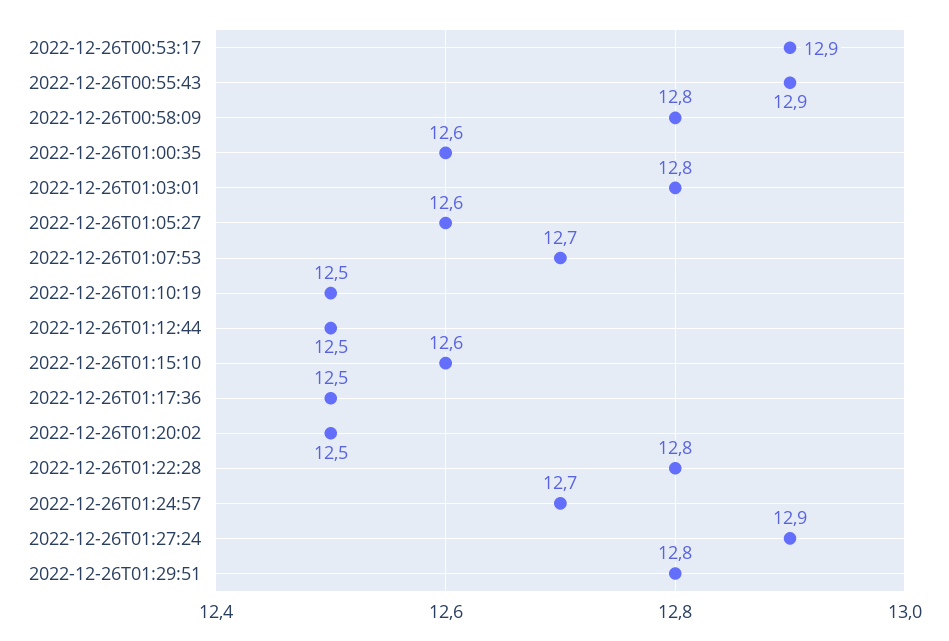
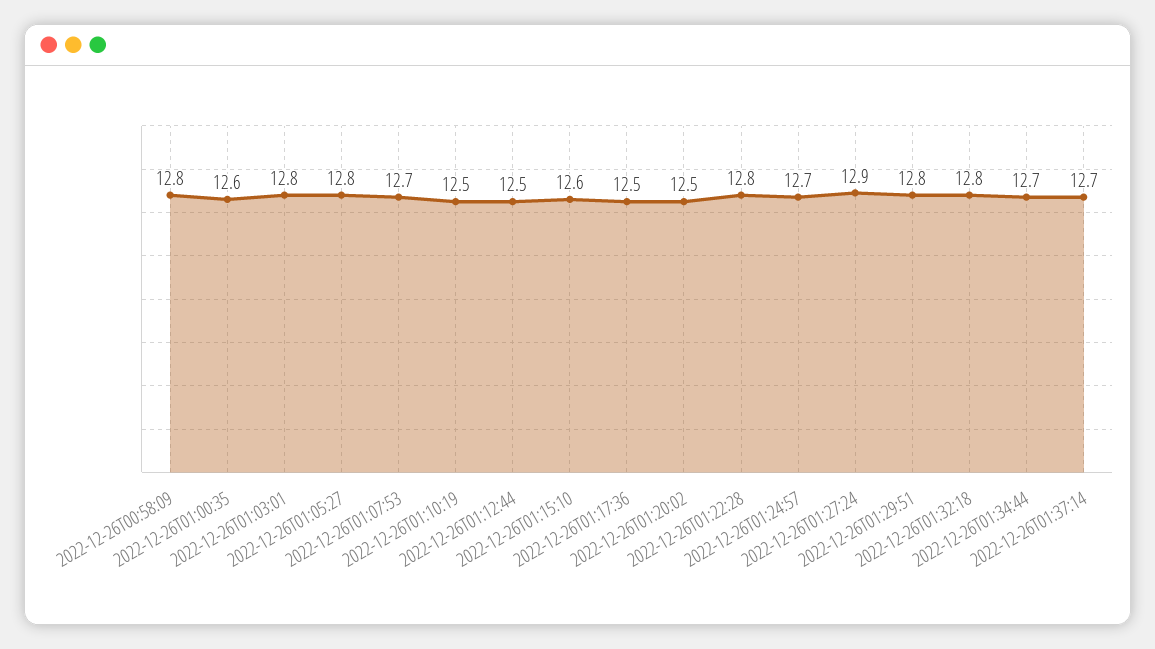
2022-12-26T00:53:17: 12.9 -> none
2022-12-26T00:55:43: 12.9 -> none
2022-12-26T01:05:27: 12.6 -> 12.8
2022-12-26T01:32:18: none -> 12.8
2022-12-26T01:34:44: none -> 12.7
2022-12-26T01:37:14: none -> 12.7

